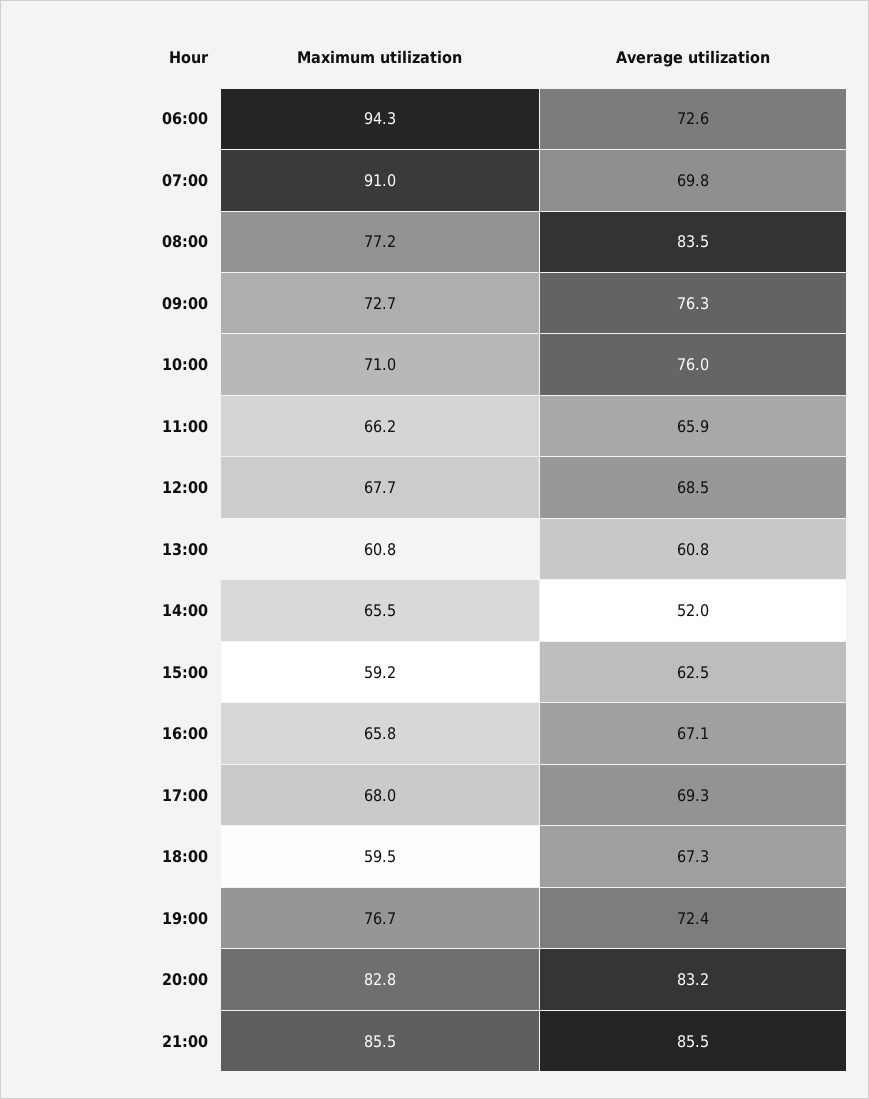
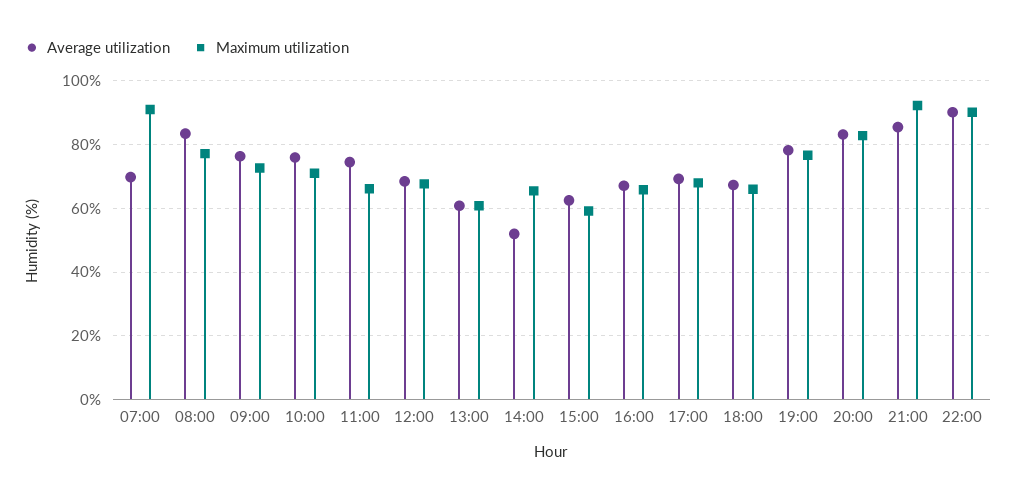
Maximum utilization, 06:00: 94.3 -> none
Average utilization, 06:00: 72.6 -> none
Average utilization, 11:00: 65.9 -> 74
Maximum utilization, 18:00: 59.5 -> 66
Average utilization, 19:00: 72.4 -> 78
Maximum utilization, 21:00: 85.5 -> 92
Average utilization, 22:00: none -> 90
Maximum utilization, 22:00: none -> 90

